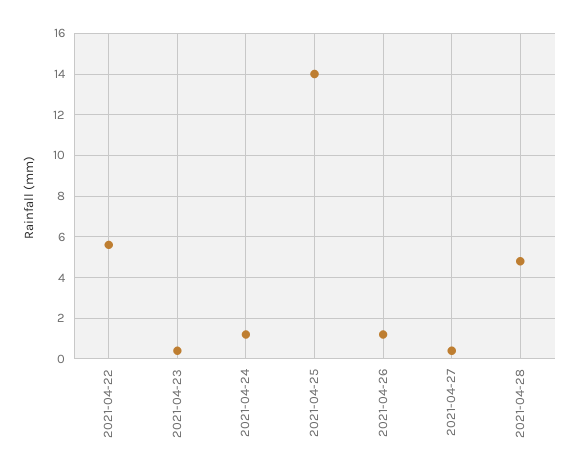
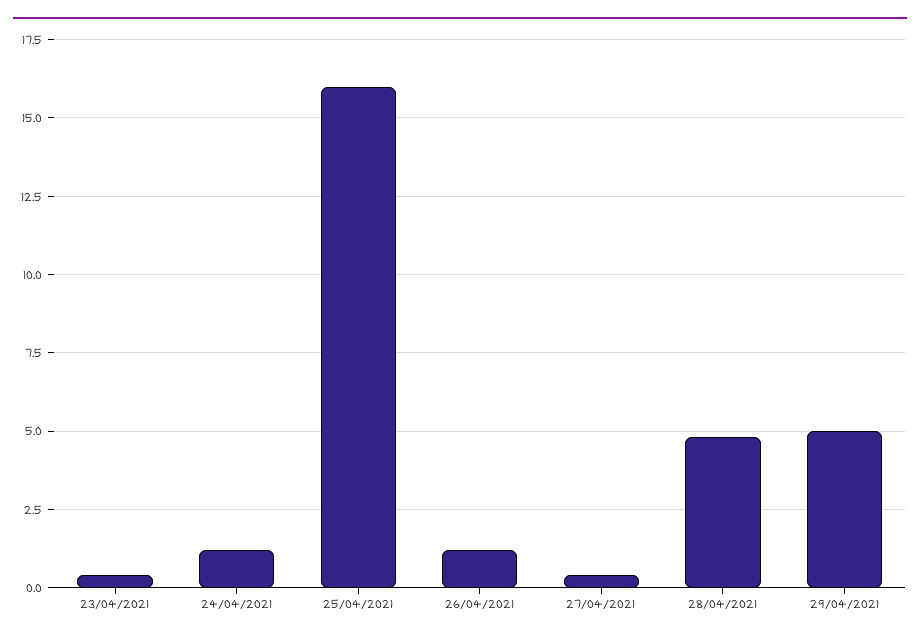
2021-04-22: 5.5 -> none
2021-04-25: 14 -> 16
29/04/2021: none -> 5

